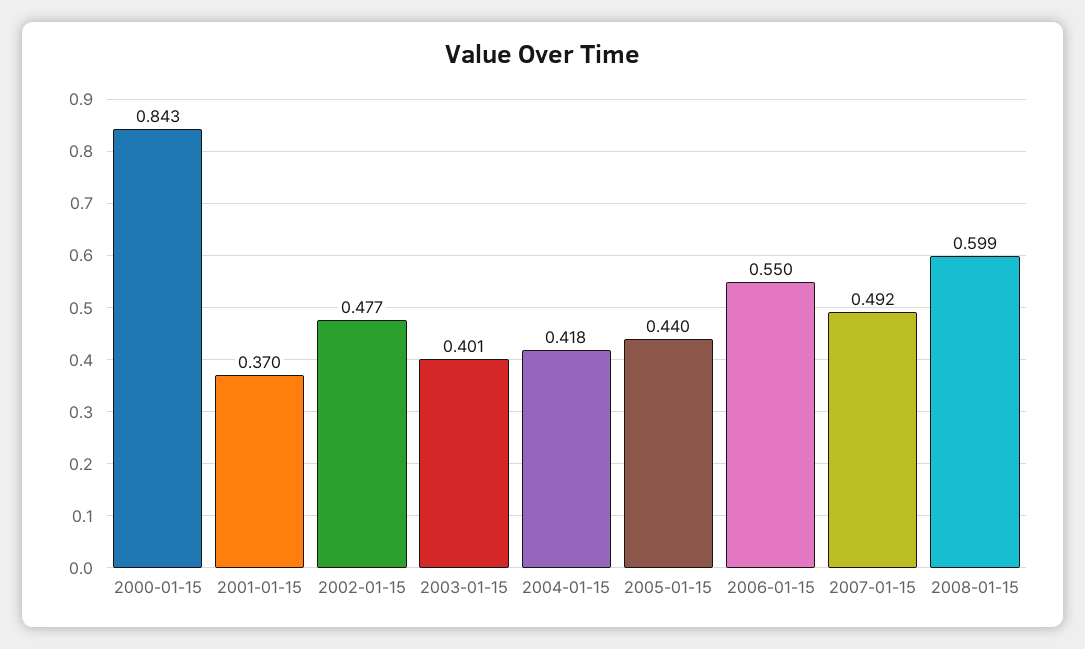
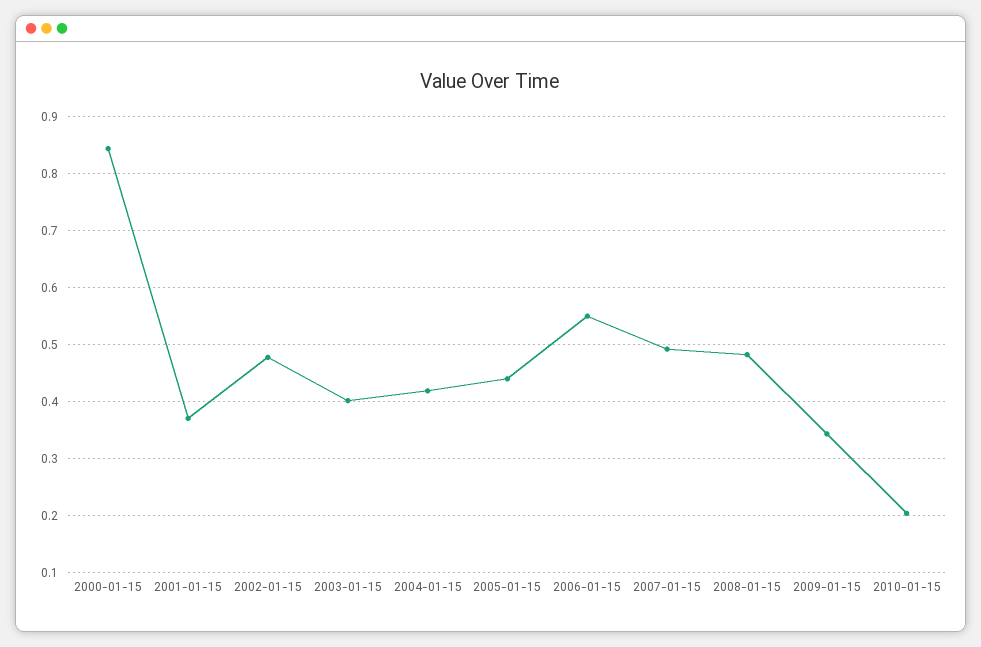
2008-01-15: 0.599 -> 0.48
2009-01-15: none -> 0.34
2010-01-15: none -> 0.2

